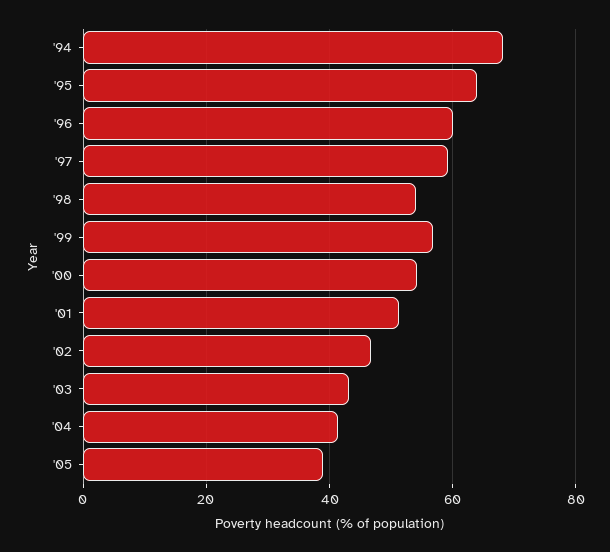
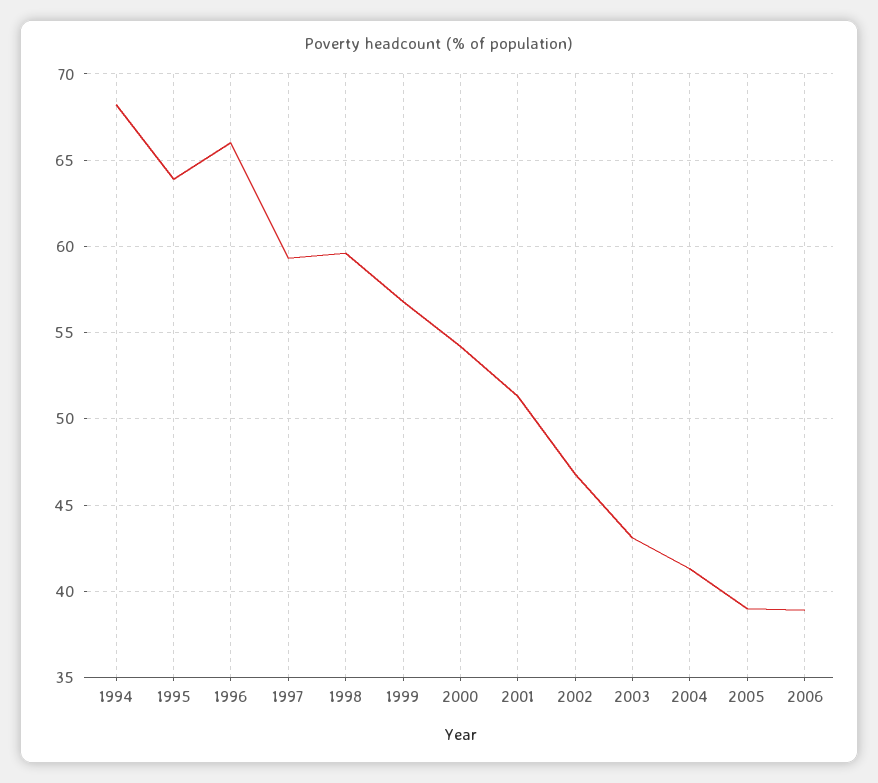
'96: 60 -> 66
'98: 54 -> 59.5
2006: none -> 39

